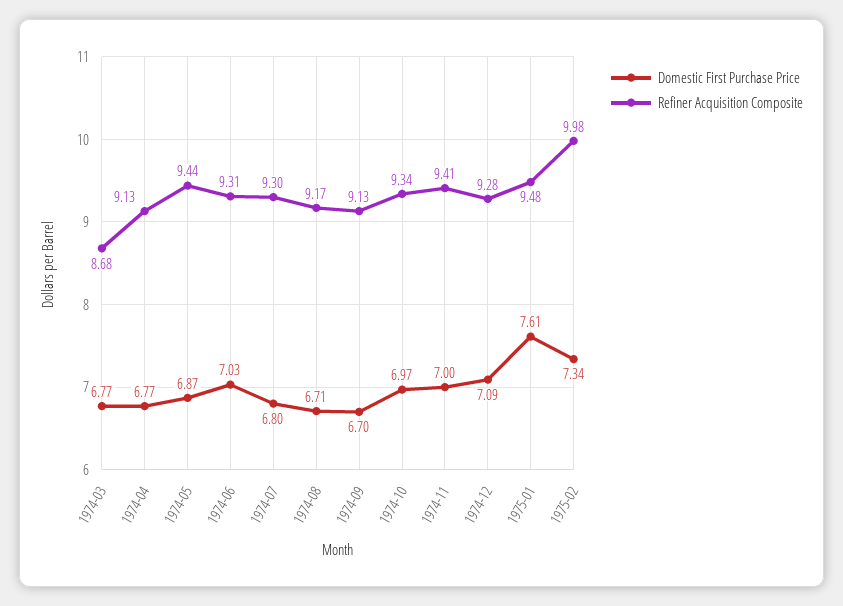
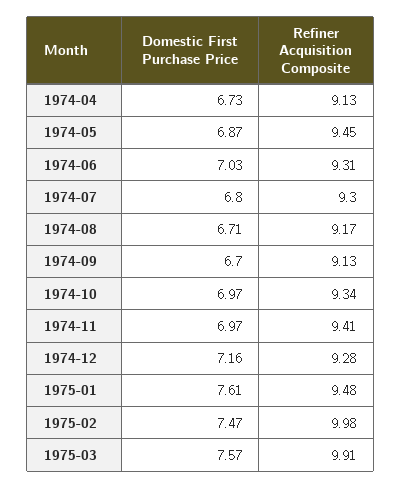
Domestic First Purchase Price, 1974-03: 6.77 -> none
Refiner Acquisition Composite, 1974-03: 8.68 -> none
Domestic First Purchase Price, 1974-04: 6.77 -> 6.73
Refiner Acquisition Composite, 1974-05: 9.44 -> 9.45
Domestic First Purchase Price, 1974-11: 7 -> 6.97
Domestic First Purchase Price, 1974-12: 7.09 -> 7.16
Domestic First Purchase Price, 1975-02: 7.34 -> 7.47
Domestic First Purchase Price, 1975-03: none -> 7.57
Refiner Acquisition Composite, 1975-03: none -> 9.91

